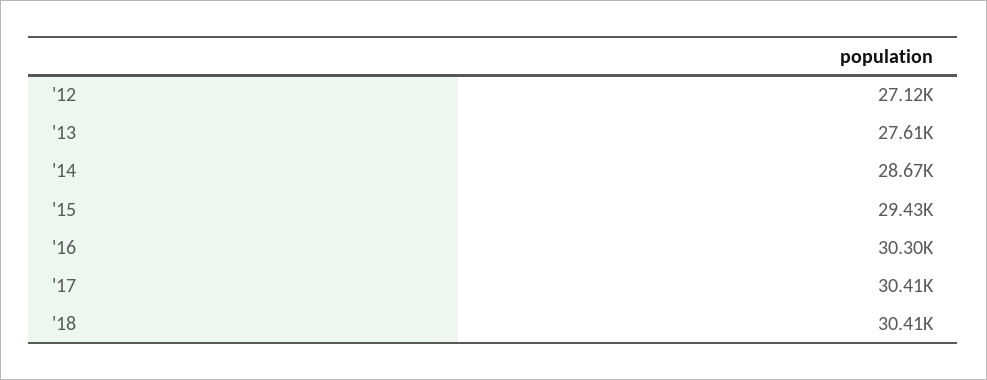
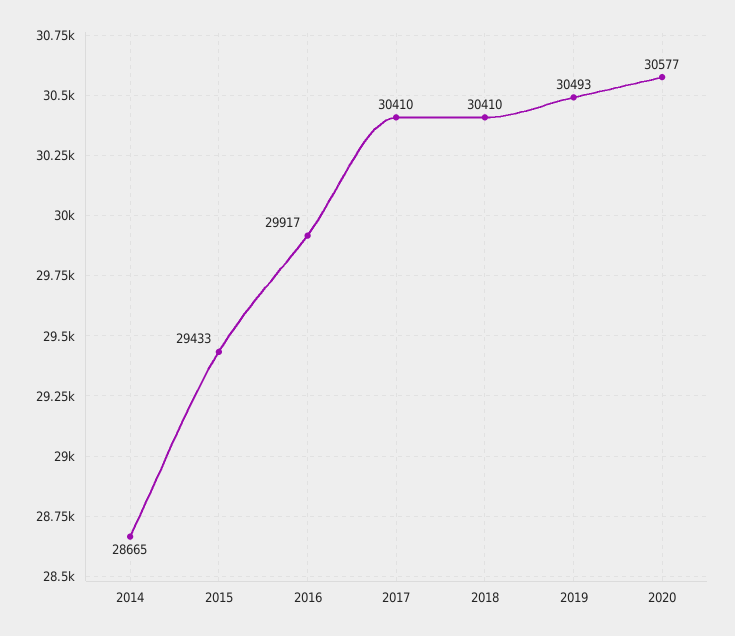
'12: 27120 -> none
'13: 27610 -> none
'16: 30300 -> 29917
2019: none -> 30493
2020: none -> 30577

